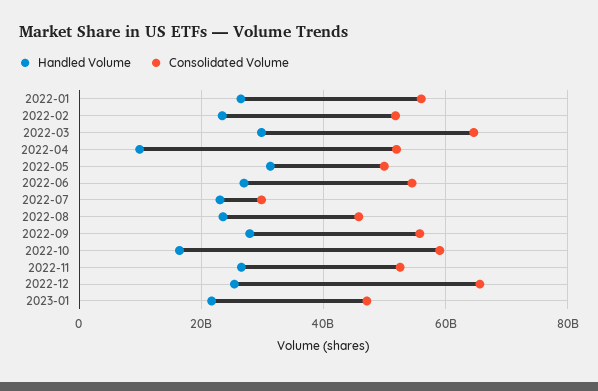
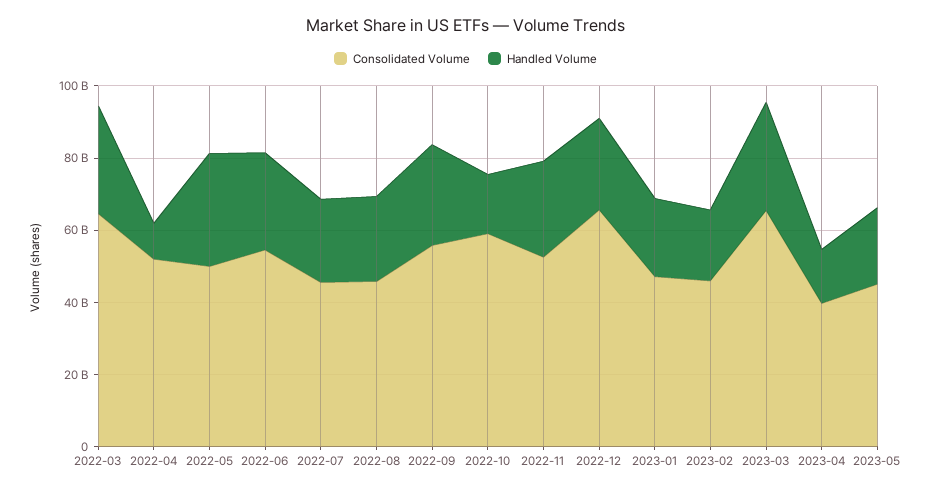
Handled Volume, 2022-01: 26000000000 -> none
Consolidated Volume, 2022-01: 56000000000 -> none
Handled Volume, 2022-02: 24000000000 -> none
Consolidated Volume, 2022-02: 52000000000 -> none
Consolidated Volume, 2022-07: 30000000000 -> 45000000000
Consolidated Volume, 2023-02: none -> 45000000000
Handled Volume, 2023-02: none -> 20000000000
Consolidated Volume, 2023-03: none -> 65000000000
Handled Volume, 2023-03: none -> 30000000000
Consolidated Volume, 2023-04: none -> 40000000000
Handled Volume, 2023-04: none -> 15000000000
Consolidated Volume, 2023-05: none -> 45000000000
Handled Volume, 2023-05: none -> 20000000000

